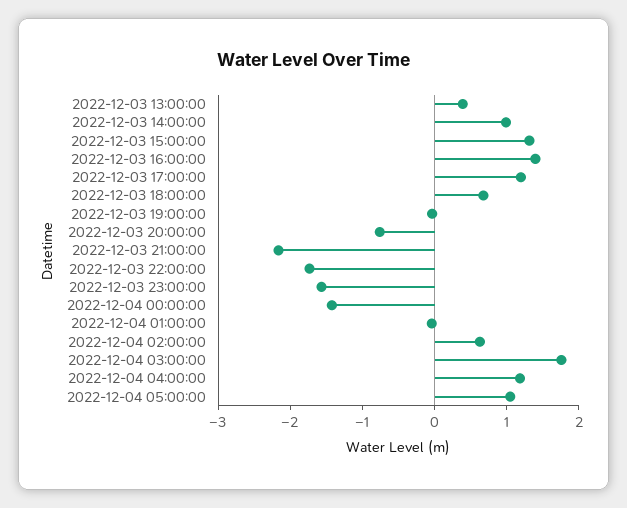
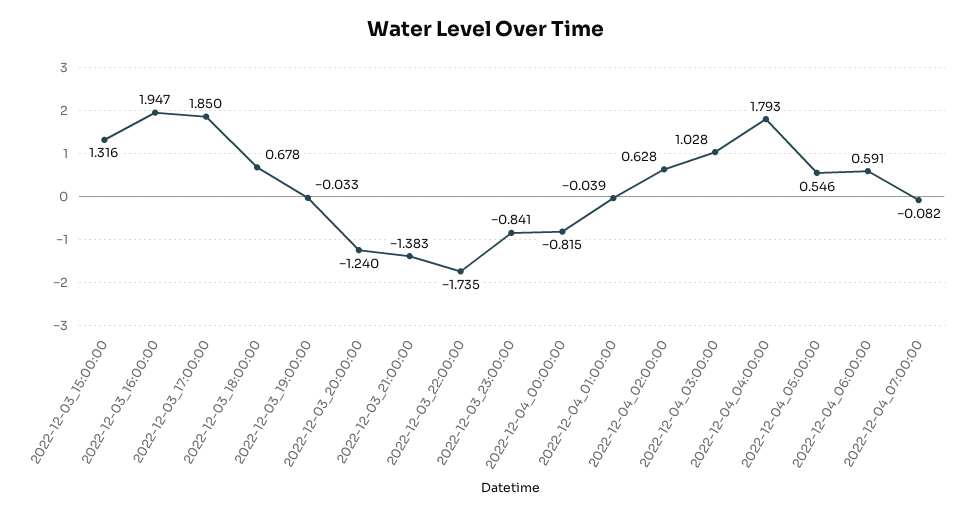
2022-12-03 13:00:00: 0.4 -> none
2022-12-03 14:00:00: 1 -> none
2022-12-03 16:00:00: 1.4 -> 1.947
2022-12-03 17:00:00: 1.2 -> 1.85
2022-12-03 20:00:00: -0.8 -> -1.24
2022-12-03 21:00:00: -2.2 -> -1.383
2022-12-03 23:00:00: -1.6 -> -0.841
2022-12-04 00:00:00: -1.4 -> -0.815
2022-12-04 03:00:00: 1.8 -> 1.028
2022-12-04 04:00:00: 1.2 -> 1.793
2022-12-04 05:00:00: 1 -> 0.546
2022-12-04_06:00:00: none -> 0.591
2022-12-04_07:00:00: none -> -0.082

